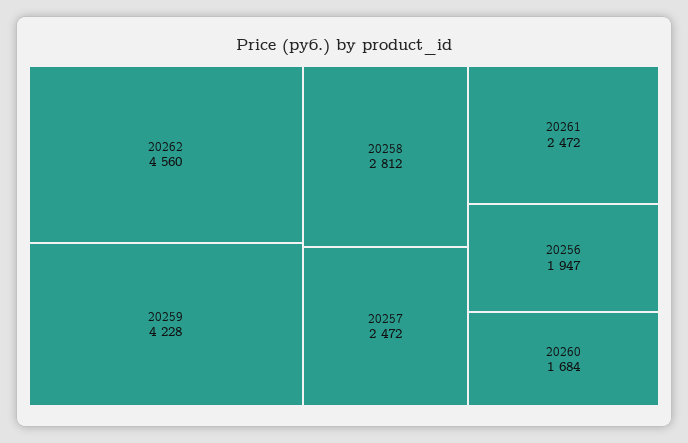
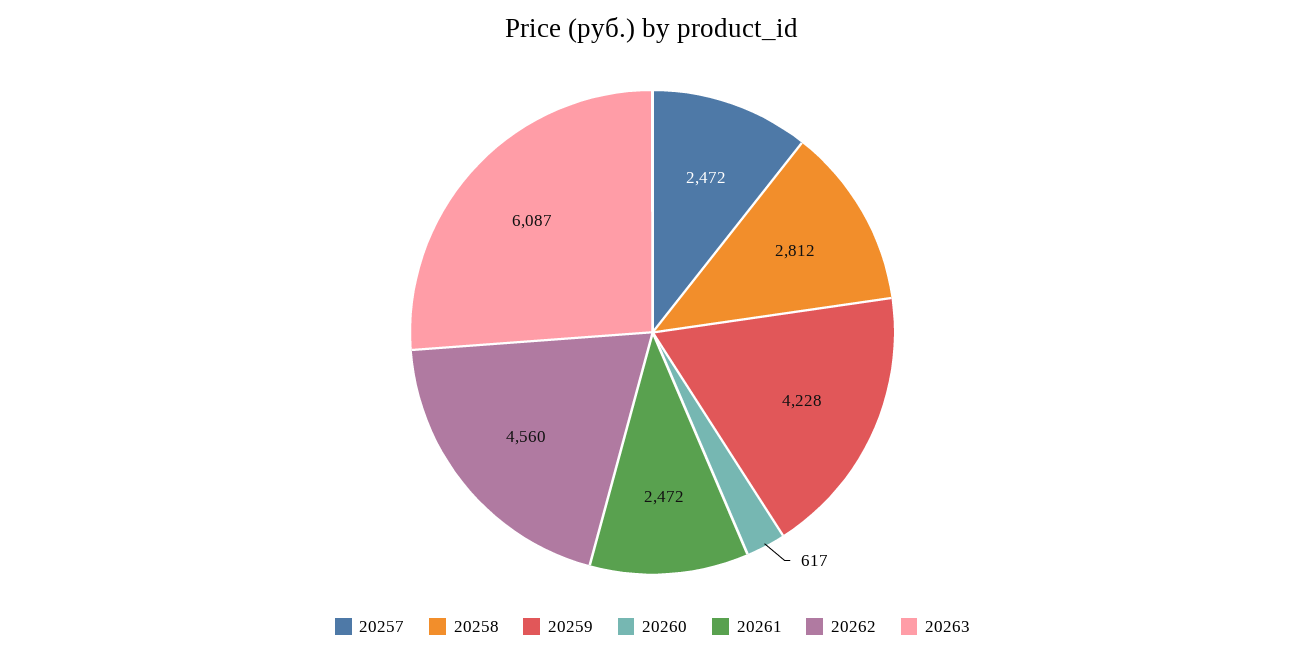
20256: 1947 -> none
20260: 1684 -> 617
20263: none -> 6087

